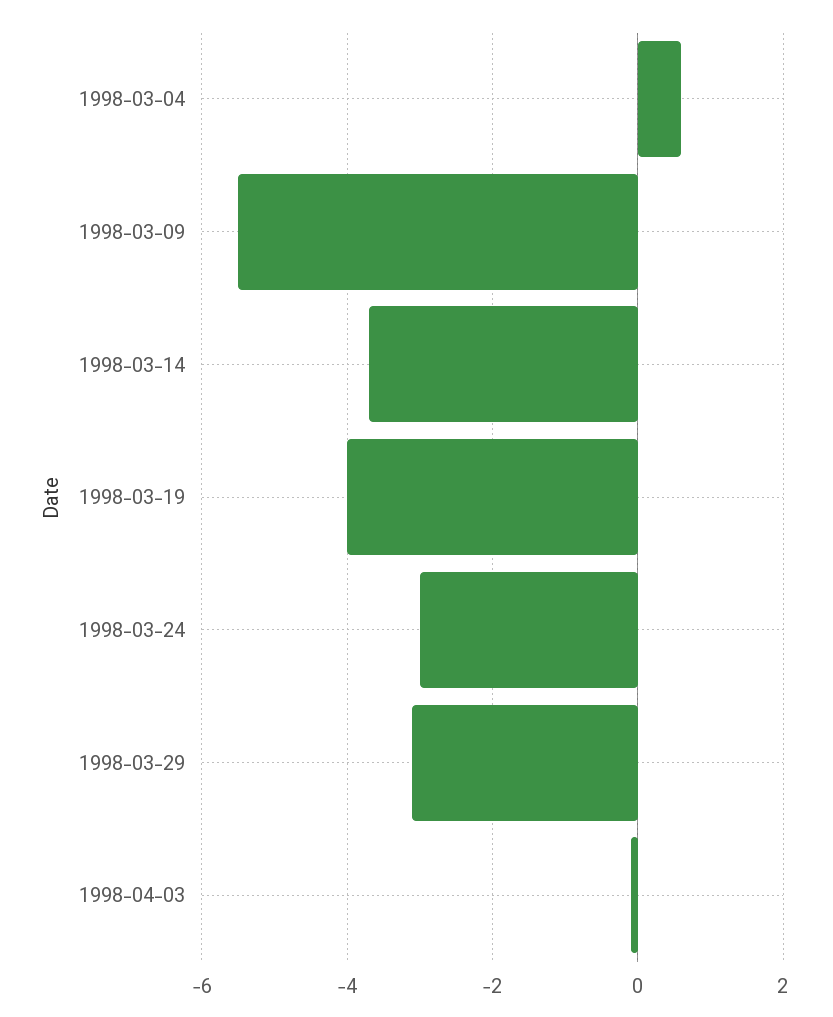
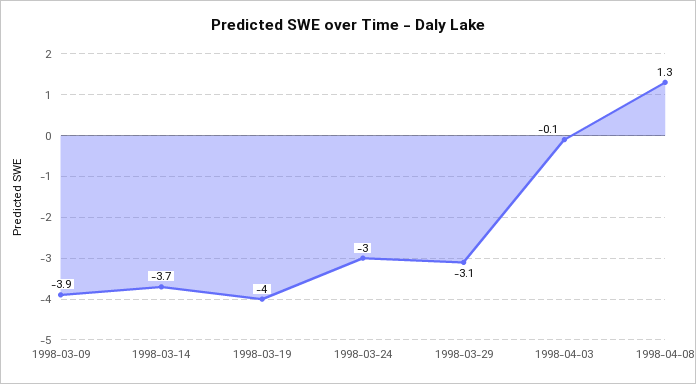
1998-03-04: 0.5 -> none
1998-03-09: -5.5 -> -3.9
1998-04-08: none -> 1.3

